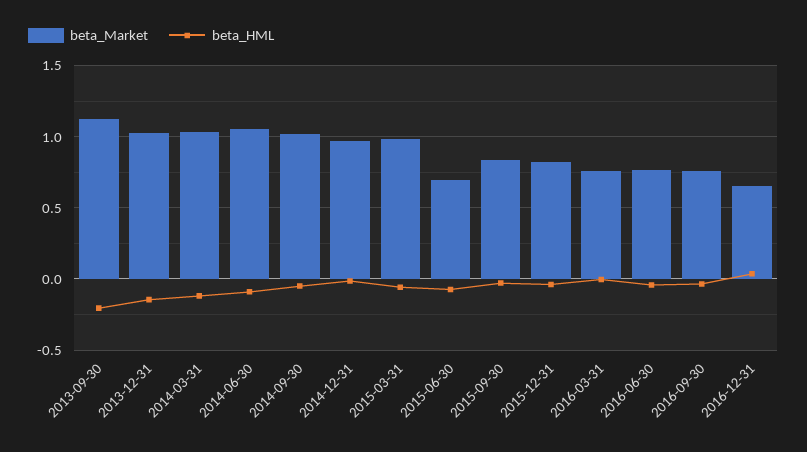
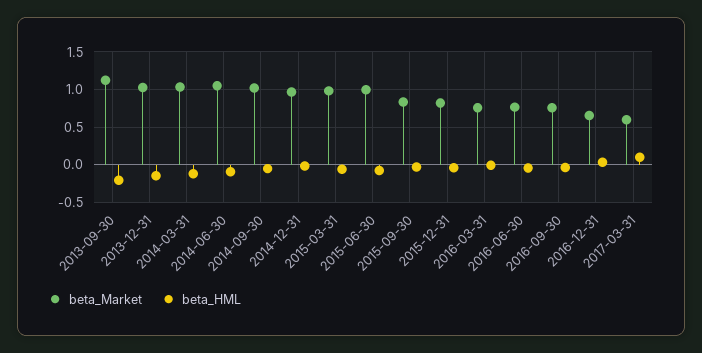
beta_Market, 2015-06-30: 0.7 -> 1
beta_Market, 2017-03-31: none -> 0.6
beta_HML, 2017-03-31: none -> 0.1

